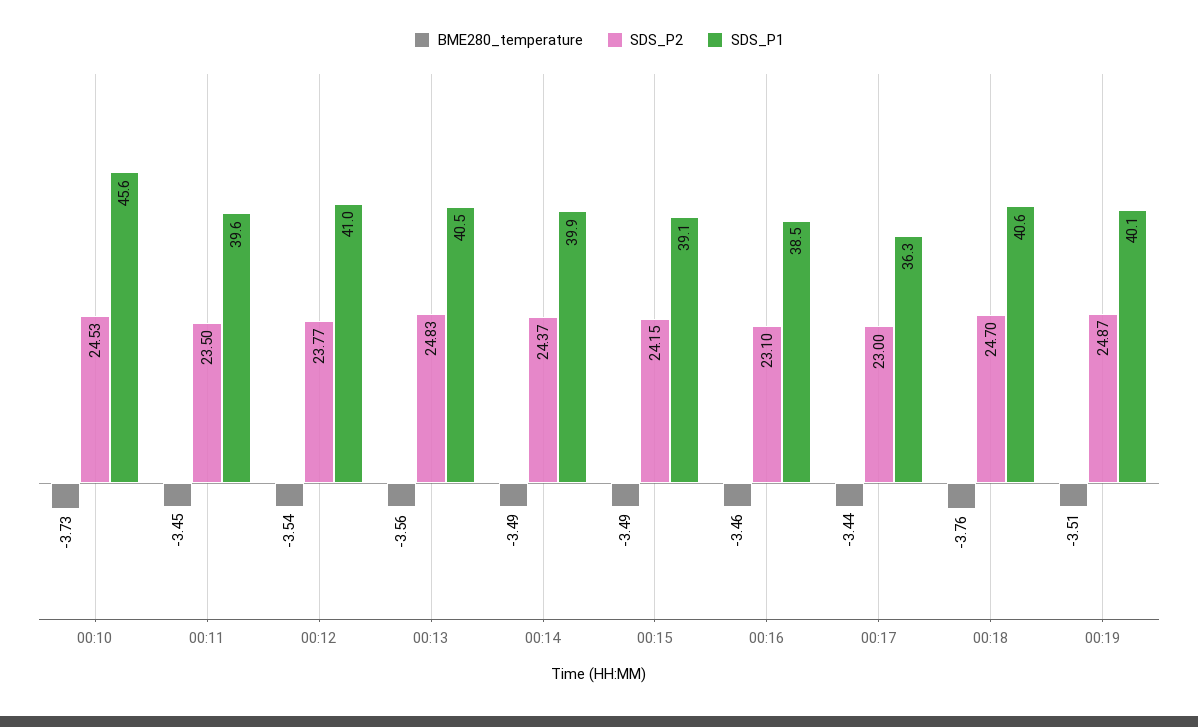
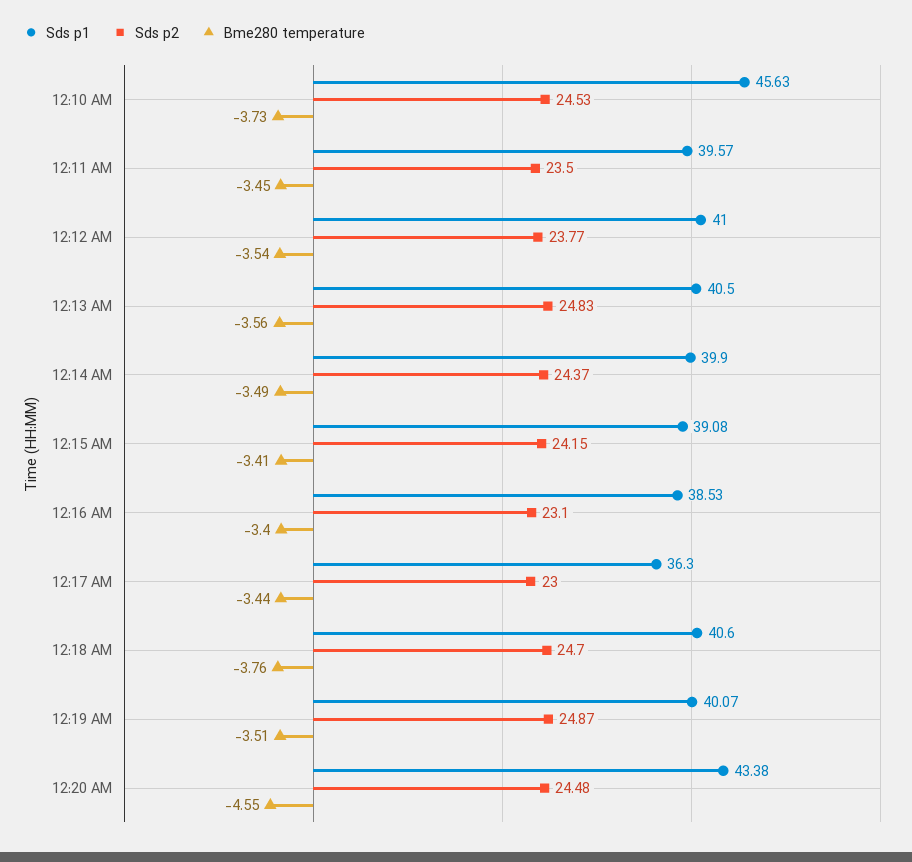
BME280_temperature, 00:15: -3.49 -> -3.41
BME280_temperature, 00:16: -3.46 -> -3.4
SDS_P1, 12:20 AM: none -> 43.38
SDS_P2, 12:20 AM: none -> 24.48
BME280_temperature, 12:20 AM: none -> -4.55

